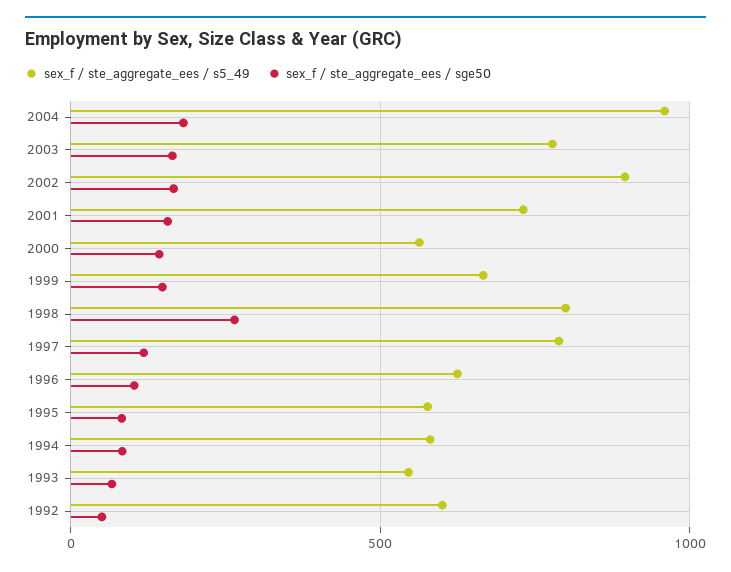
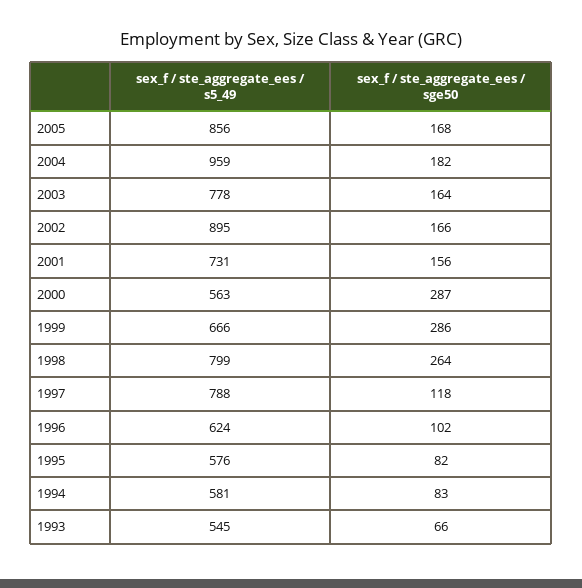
sex_f / ste_aggregate_ees / sge50, 2000: 150 -> 287
sex_f / ste_aggregate_ees / sge50, 1999: 150 -> 286
sex_f / ste_aggregate_ees / s5_49, 1992: 600 -> none
sex_f / ste_aggregate_ees / sge50, 1992: 50 -> none
sex_f / ste_aggregate_ees / s5_49, 2005: none -> 856
sex_f / ste_aggregate_ees / sge50, 2005: none -> 168

